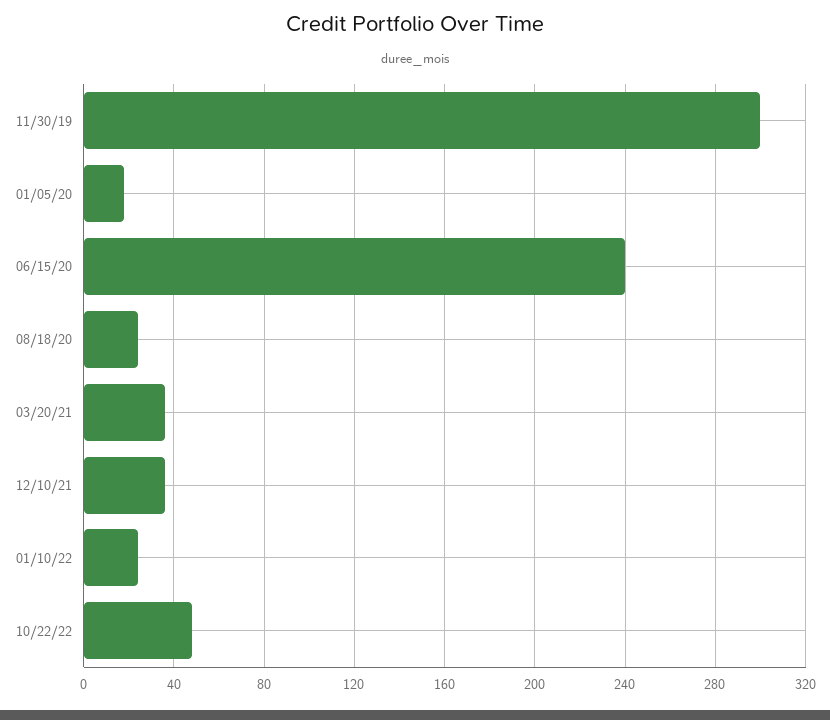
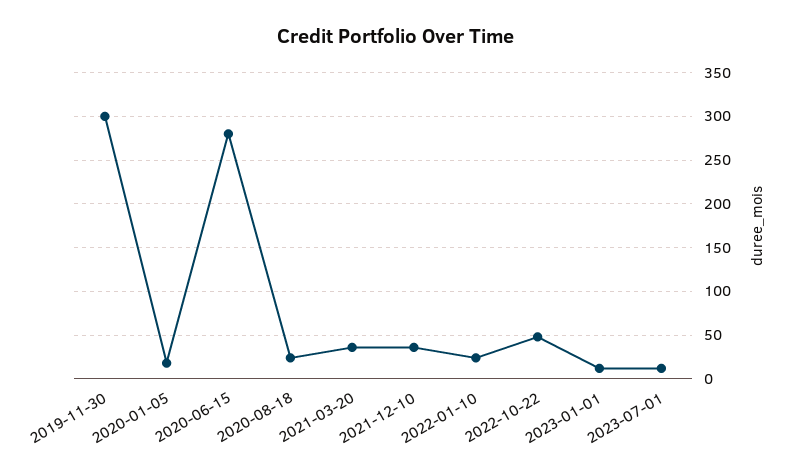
06/15/20: 240 -> 280
2023-01-01: none -> 10
2023-07-01: none -> 10

